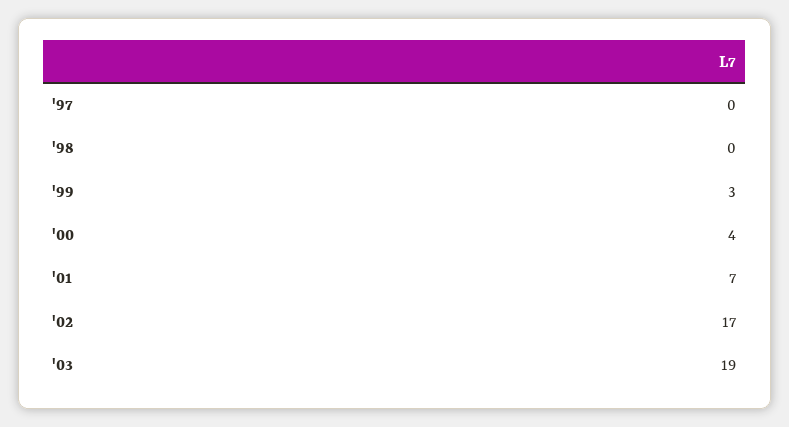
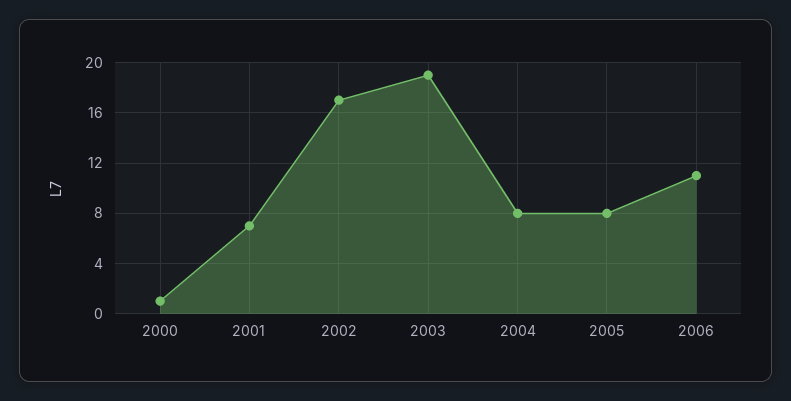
'97: 0 -> none
'98: 0 -> none
'99: 3 -> none
'00: 4 -> 1
2004: none -> 8
2005: none -> 8
2006: none -> 11

